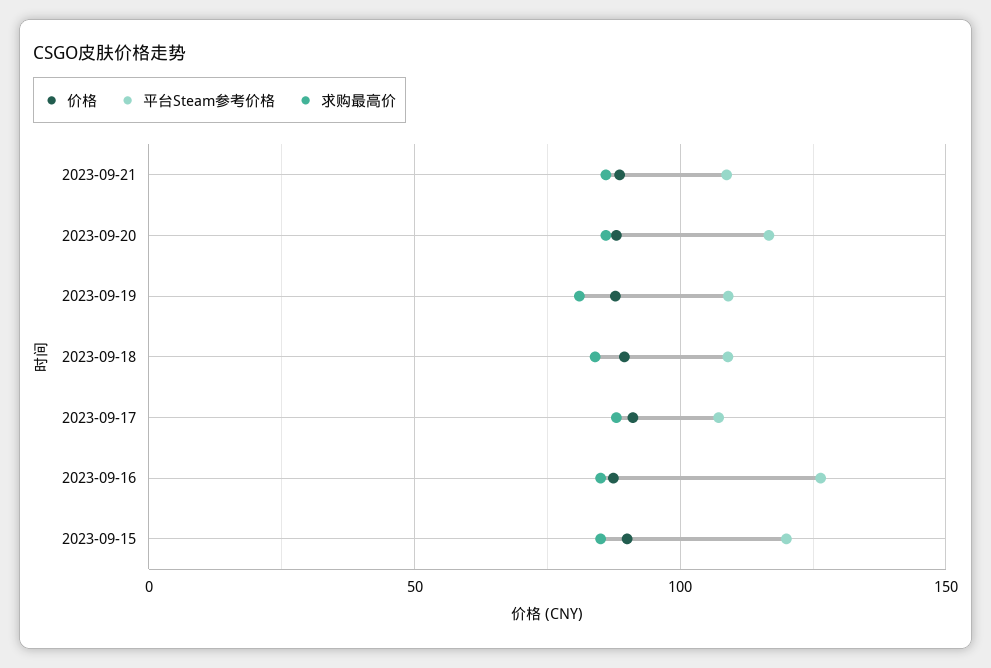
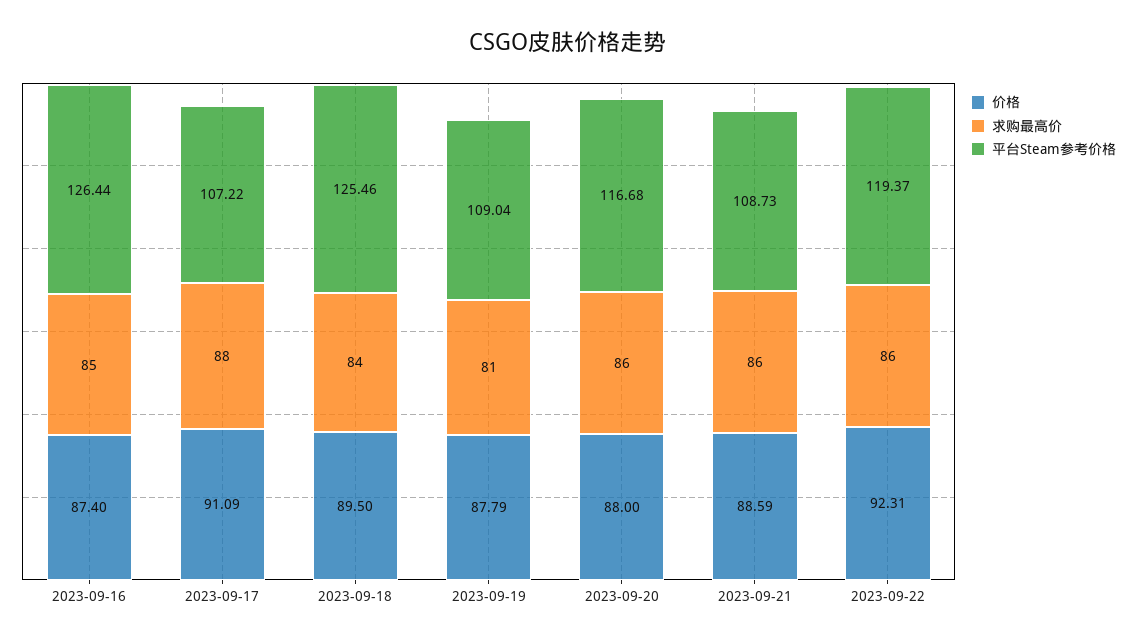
平台Steam参考价格, 2023-09-18: 110 -> 125.46
价格, 2023-09-15: 90 -> none
平台Steam参考价格, 2023-09-15: 120 -> none
求购最高价, 2023-09-15: 85 -> none
价格, 2023-09-22: none -> 92.31
求购最高价, 2023-09-22: none -> 86
平台Steam参考价格, 2023-09-22: none -> 119.37

